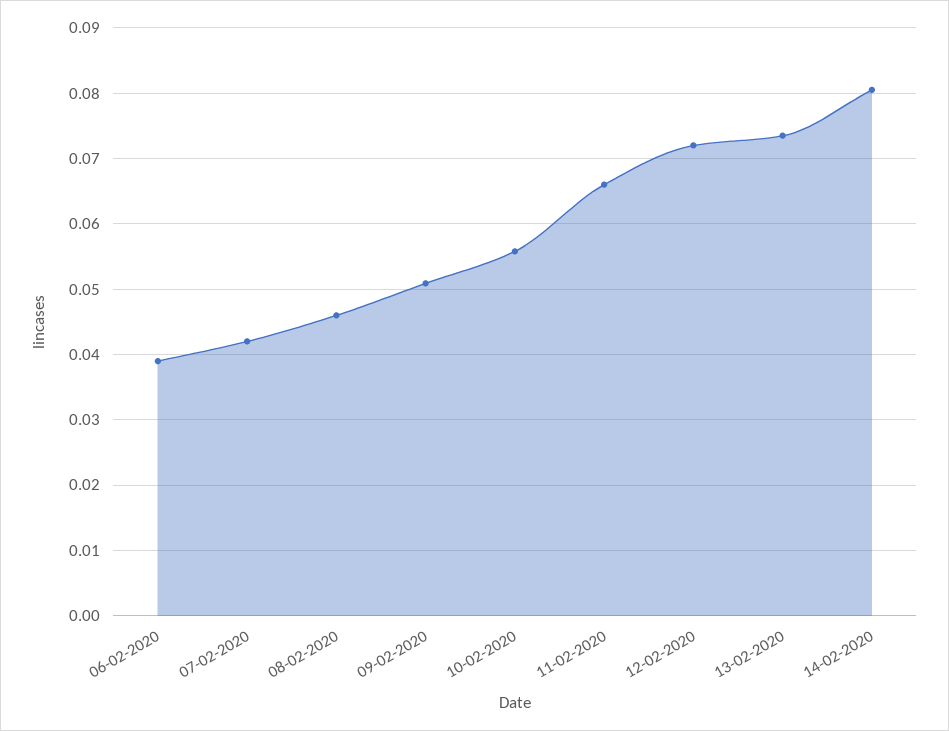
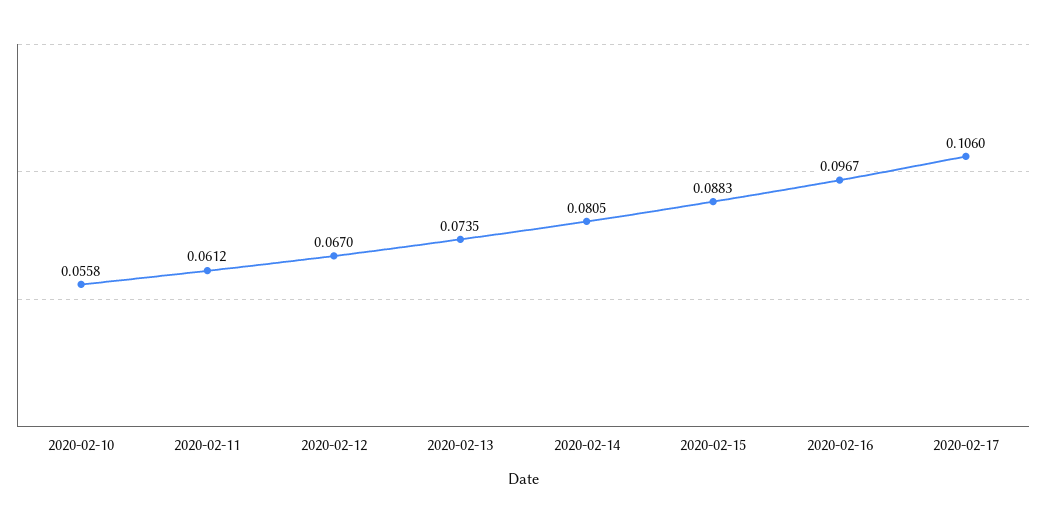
06-02-2020: 0.039 -> none
07-02-2020: 0.042 -> none
08-02-2020: 0.046 -> none
09-02-2020: 0.051 -> none
11-02-2020: 0.066 -> 0.0612
12-02-2020: 0.072 -> 0.067
2020-02-15: none -> 0.0883
2020-02-16: none -> 0.0967
2020-02-17: none -> 0.106

